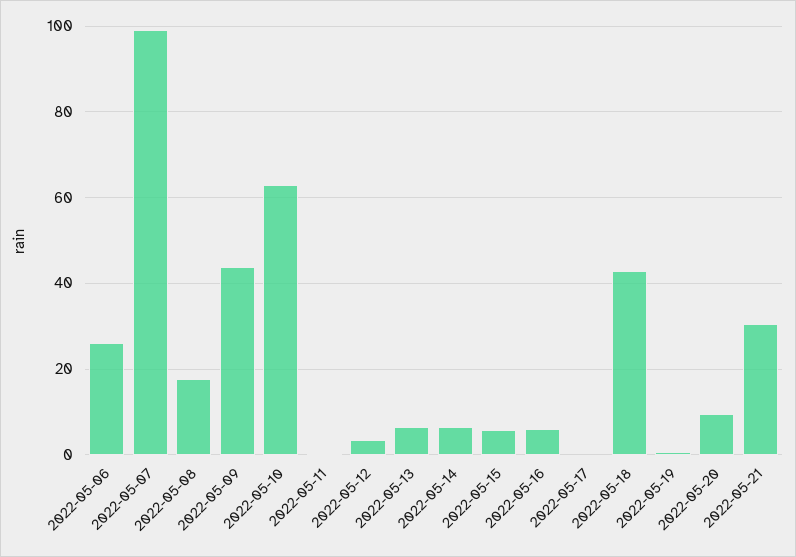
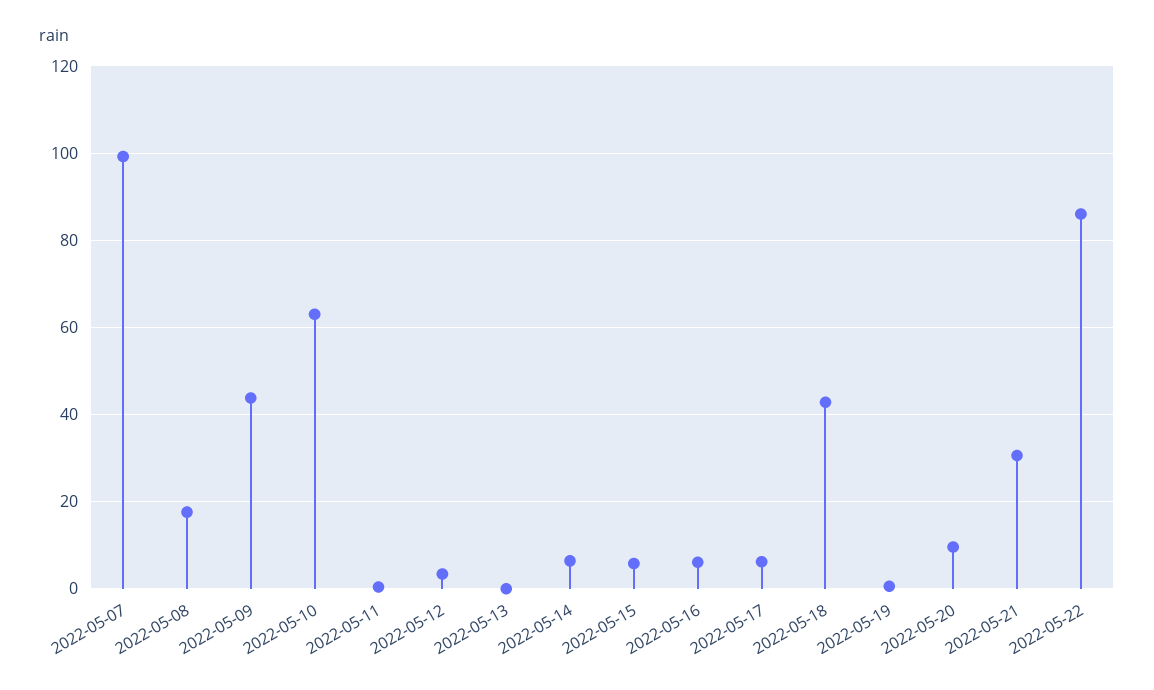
2022-05-06: 26 -> none
2022-05-13: 6 -> 0
2022-05-17: 0 -> 6
2022-05-22: none -> 86

